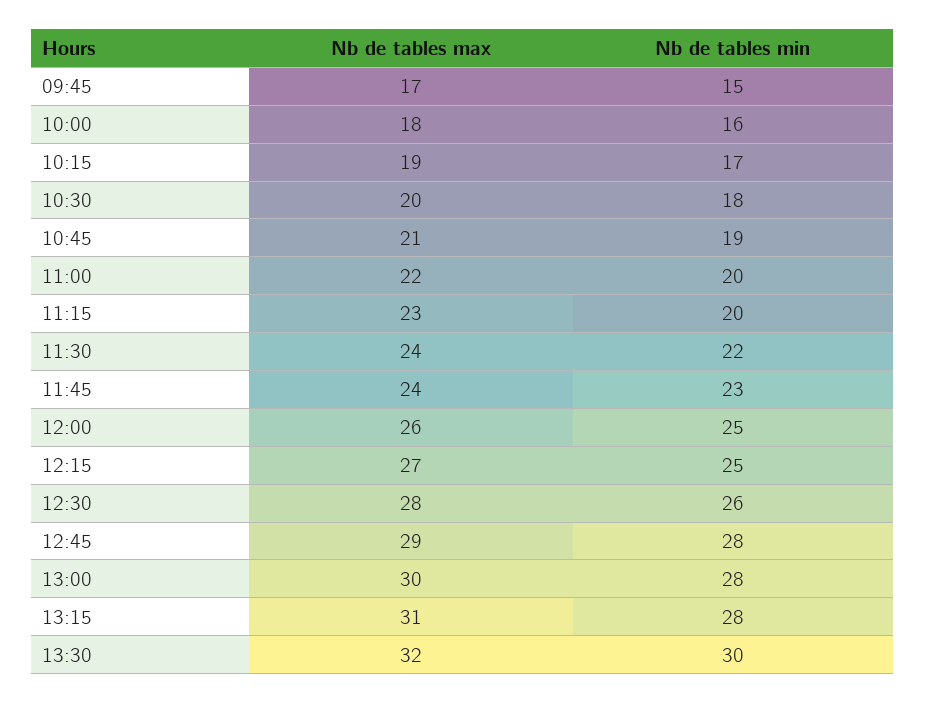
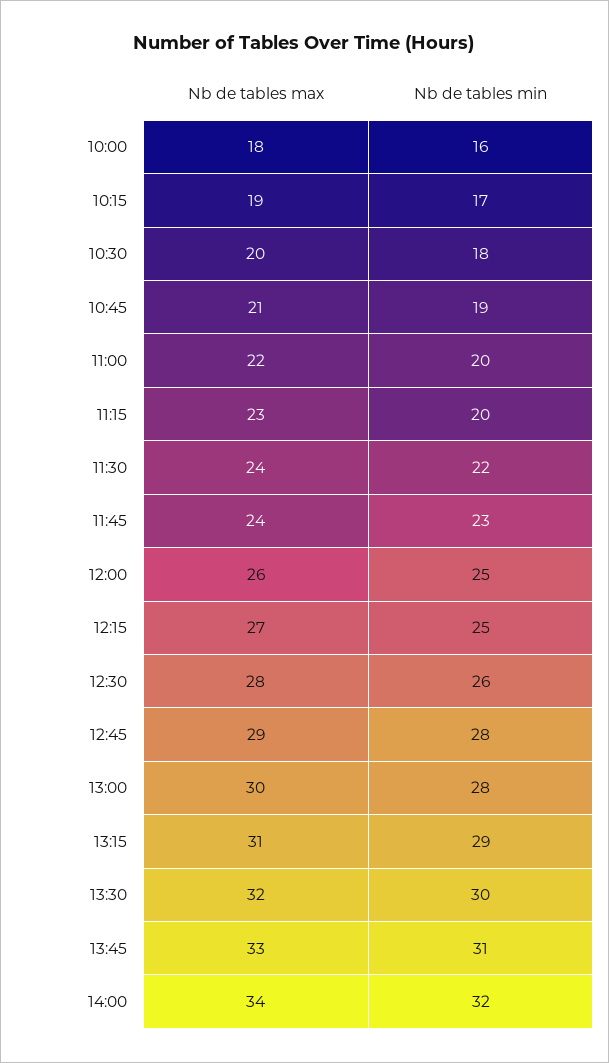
Nb de tables max, 09:45: 17 -> none
Nb de tables min, 09:45: 15 -> none
Nb de tables min, 13:15: 28 -> 29
Nb de tables max, 13:45: none -> 33
Nb de tables min, 13:45: none -> 31
Nb de tables max, 14:00: none -> 34
Nb de tables min, 14:00: none -> 32

